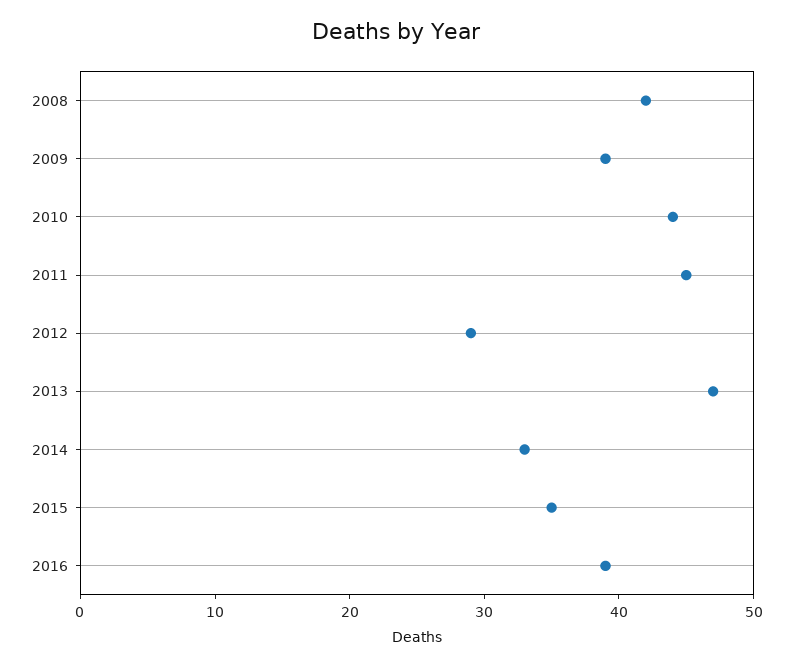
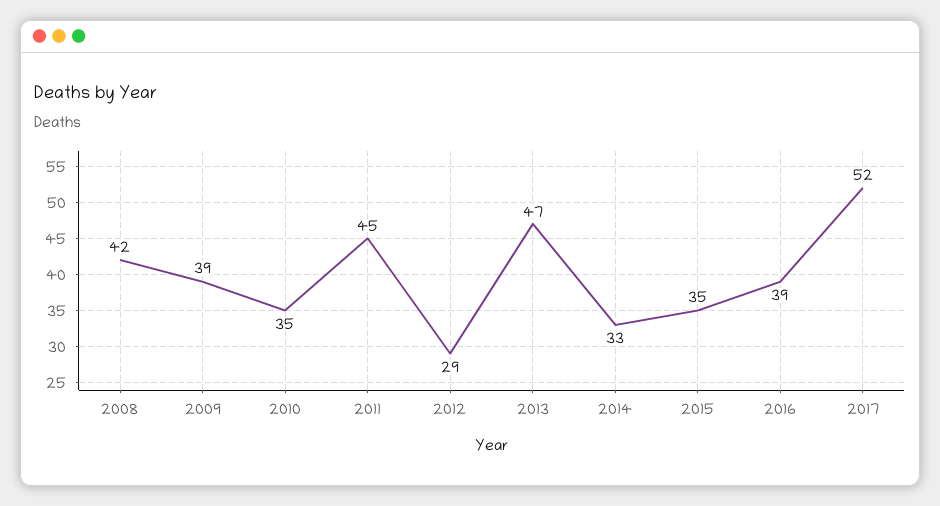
2010: 44 -> 35
2017: none -> 52

